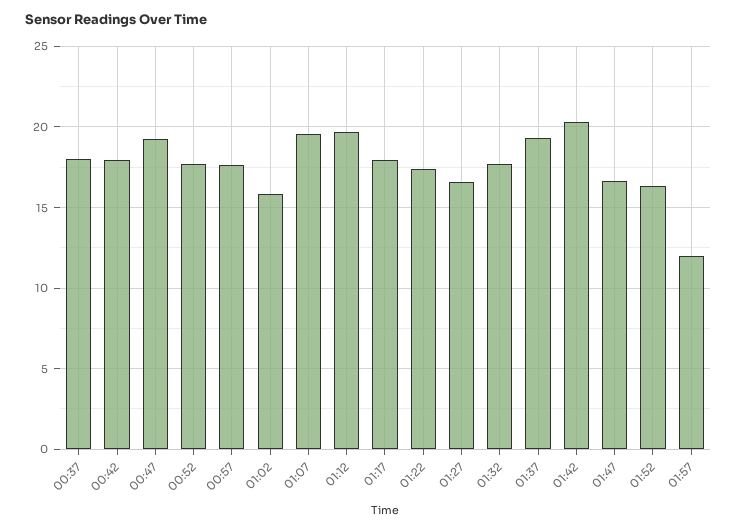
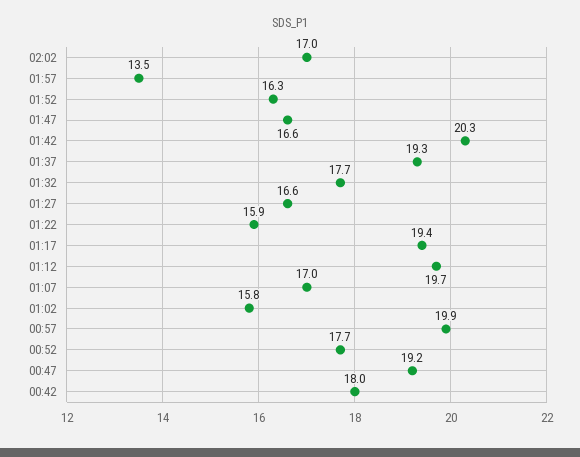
00:37: 18 -> none
00:57: 17.5 -> 19.9
01:07: 19.5 -> 17
01:17: 18 -> 19.4
01:22: 17.5 -> 15.9
01:57: 12 -> 13.5
02:02: none -> 17

